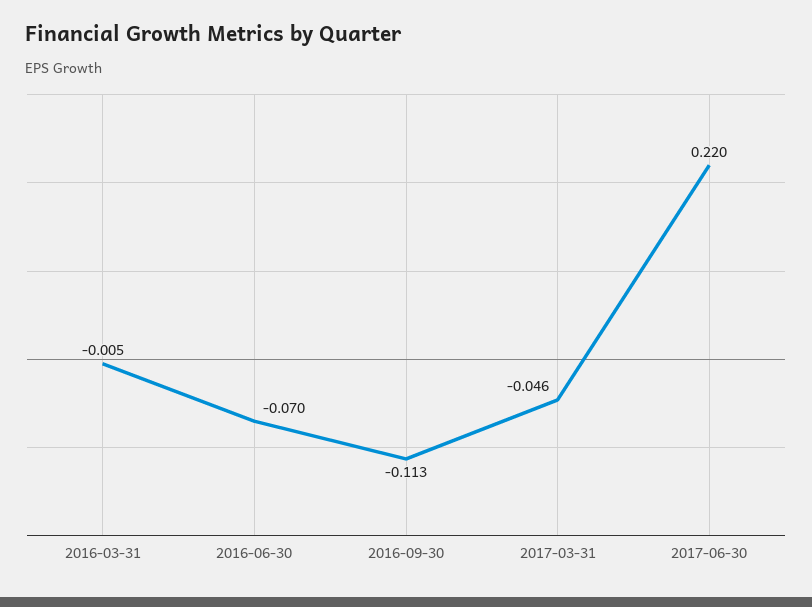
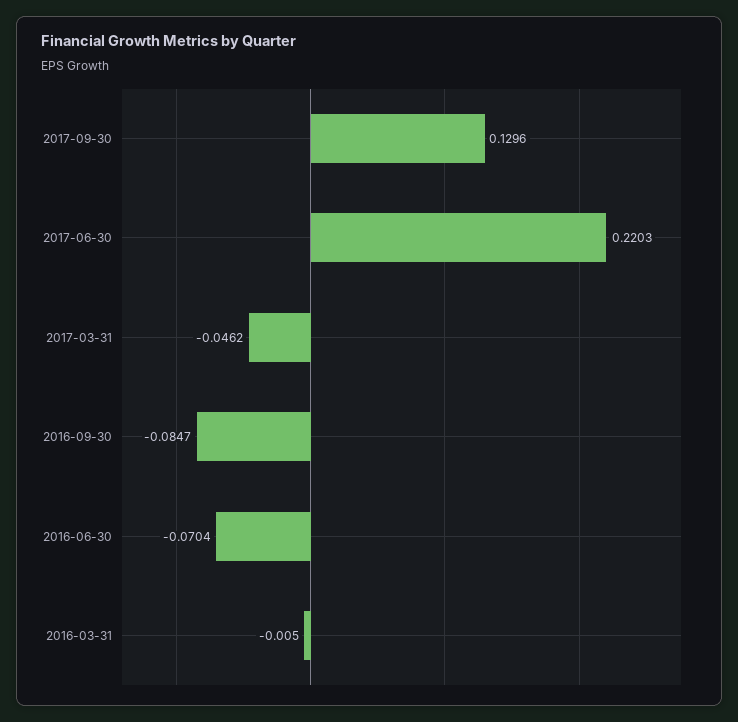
2016-09-30: -0.113 -> -0.0847
2017-09-30: none -> 0.1296

